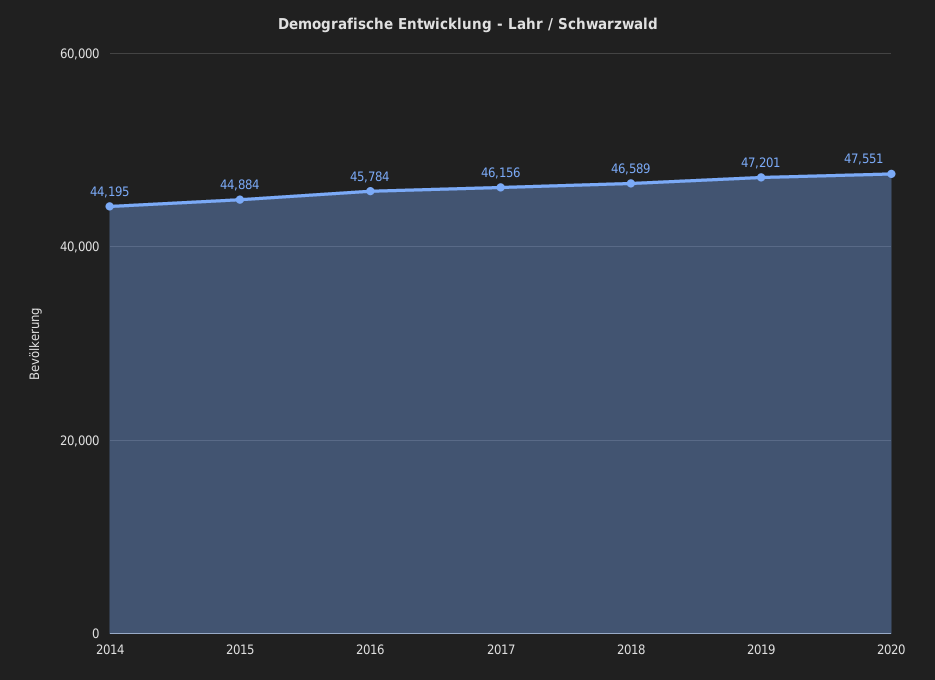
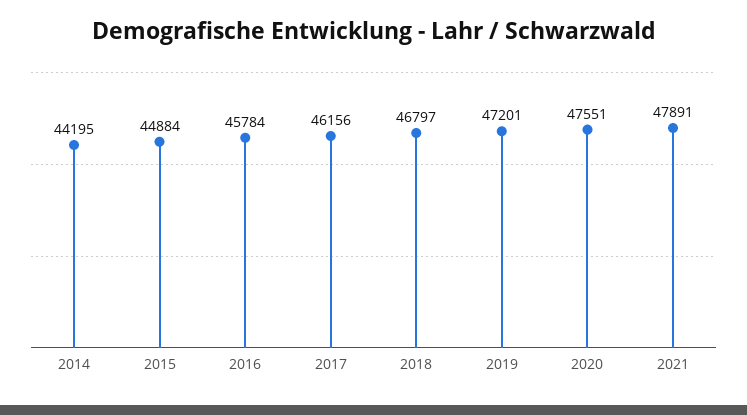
2018: 46589 -> 46797
2021: none -> 47891

